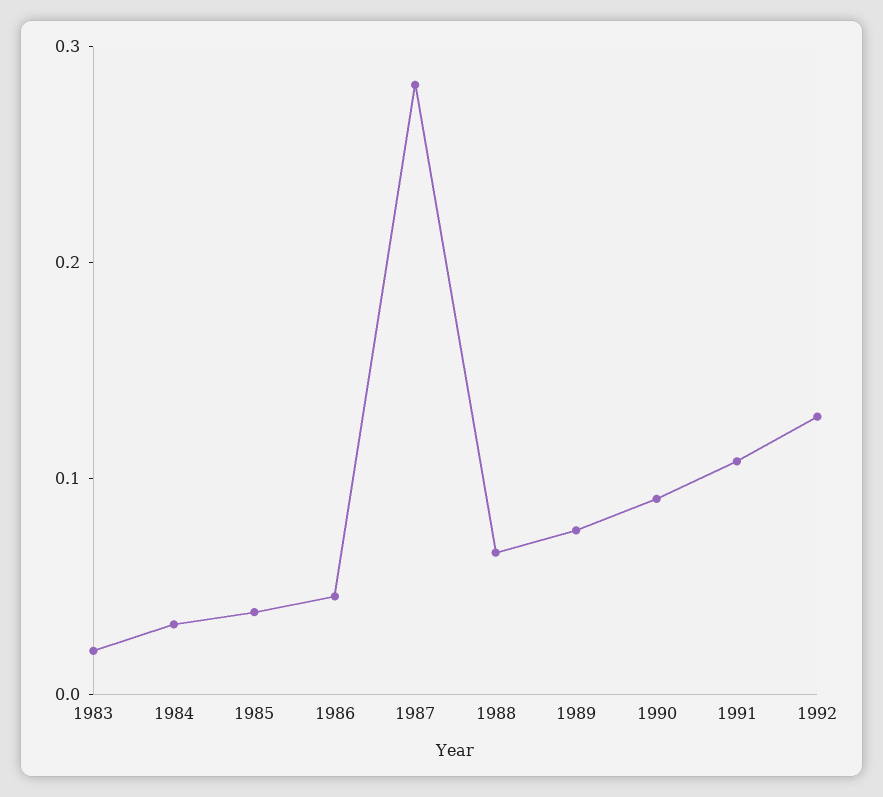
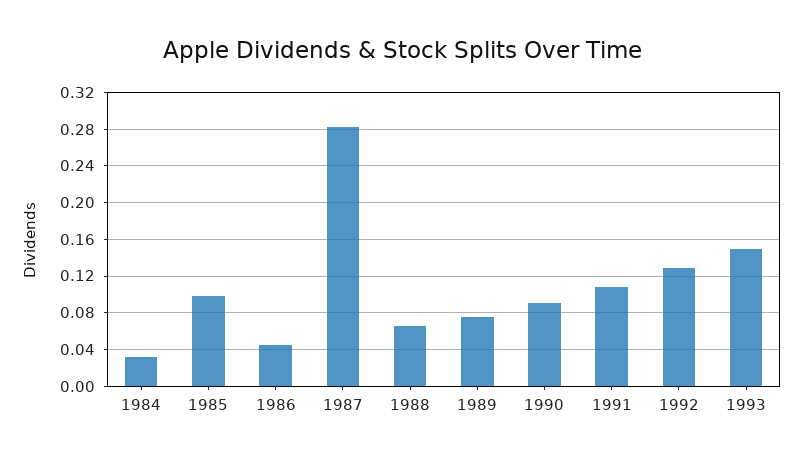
1983: 0.02 -> none
1985: 0.04 -> 0.1
1993: none -> 0.15

